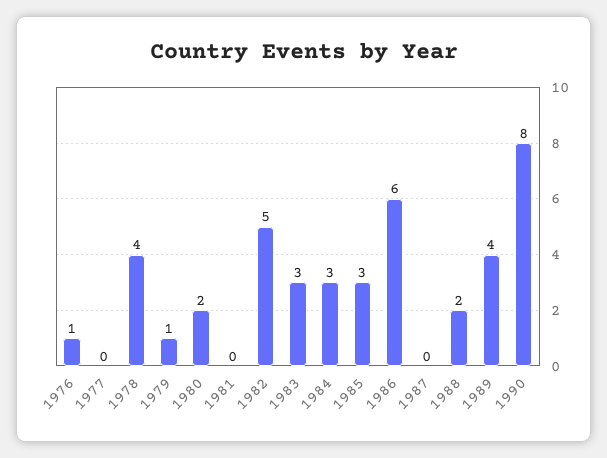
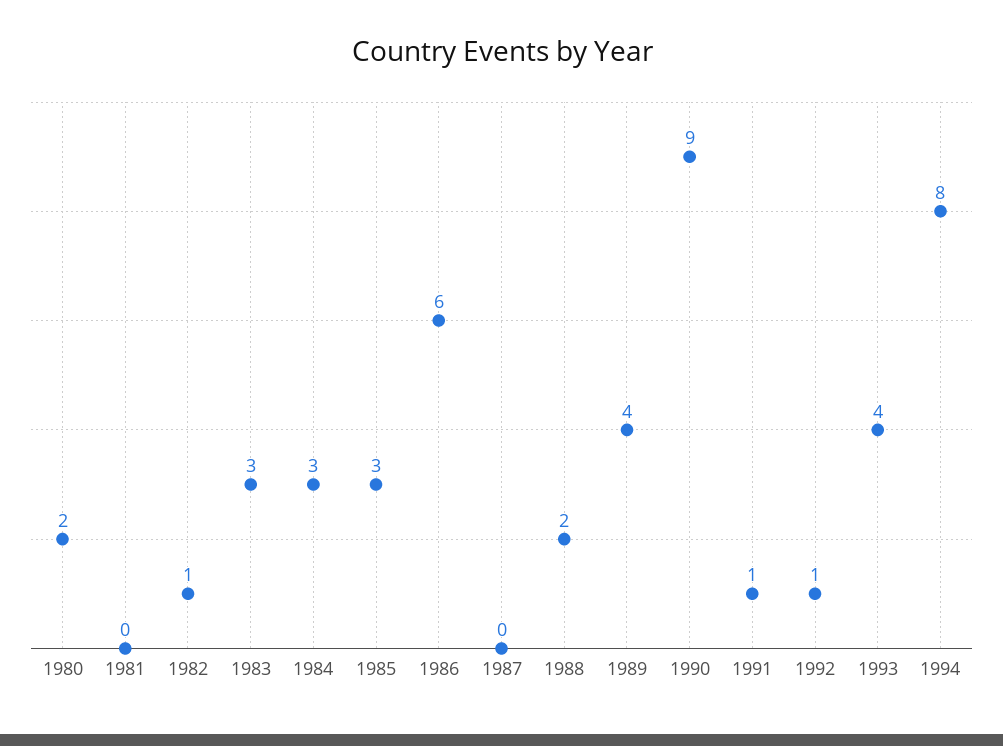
1976: 1 -> none
1977: 0 -> none
1978: 4 -> none
1979: 1 -> none
1982: 5 -> 1
1990: 8 -> 9
1991: none -> 1
1992: none -> 1
1993: none -> 4
1994: none -> 8

